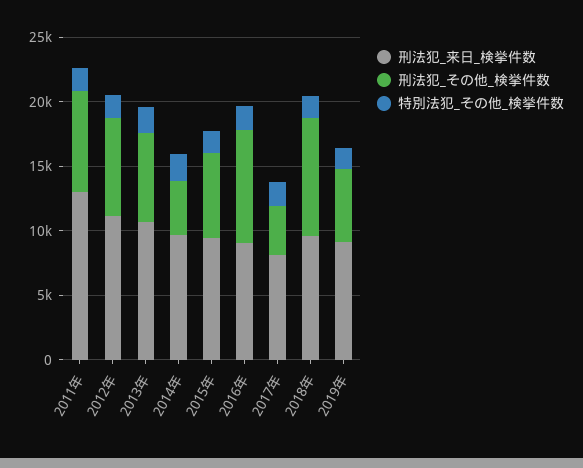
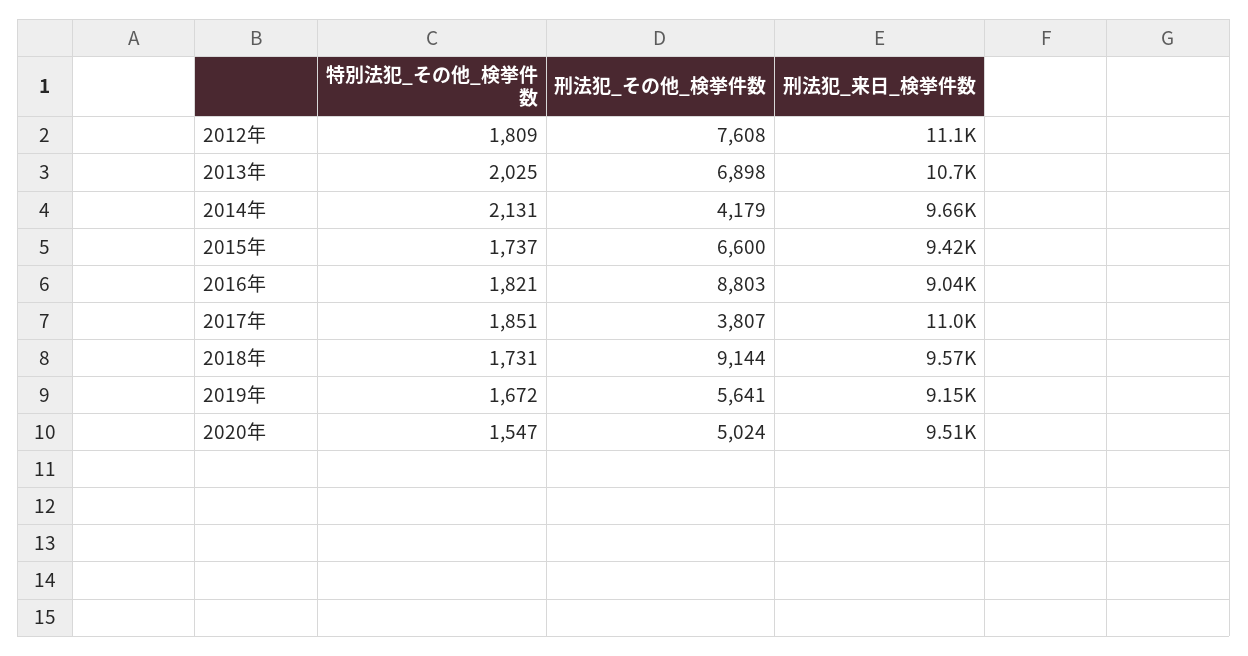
刑法犯_来日_検挙件数, 2011年: 13000 -> none
刑法犯_その他_検挙件数, 2011年: 8000 -> none
特別法犯_その他_検挙件数, 2011年: 2000 -> none
刑法犯_来日_検挙件数, 2017年: 8000 -> 11000
特別法犯_その他_検挙件数, 2020年: none -> 1547
刑法犯_その他_検挙件数, 2020年: none -> 5024
刑法犯_来日_検挙件数, 2020年: none -> 9510

